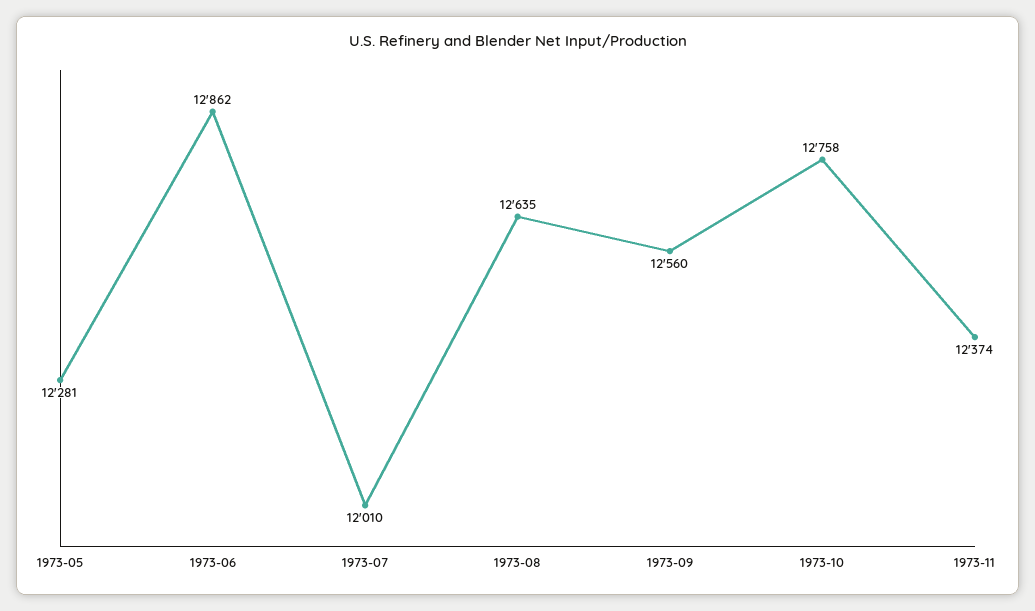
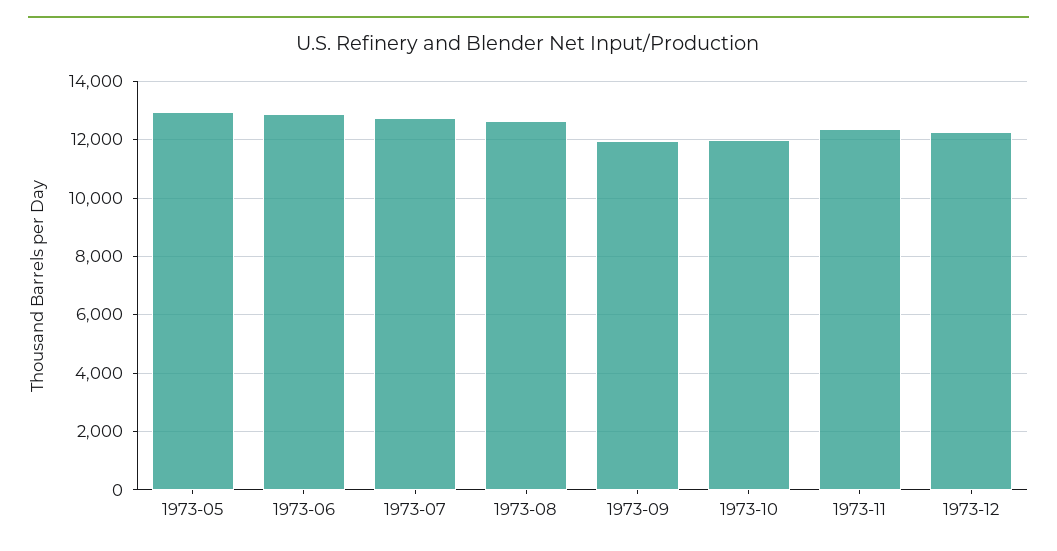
1973-05: 12281 -> 13000
1973-07: 12010 -> 12750
1973-09: 12560 -> 12000
1973-10: 12758 -> 12000
1973-12: none -> 12250

